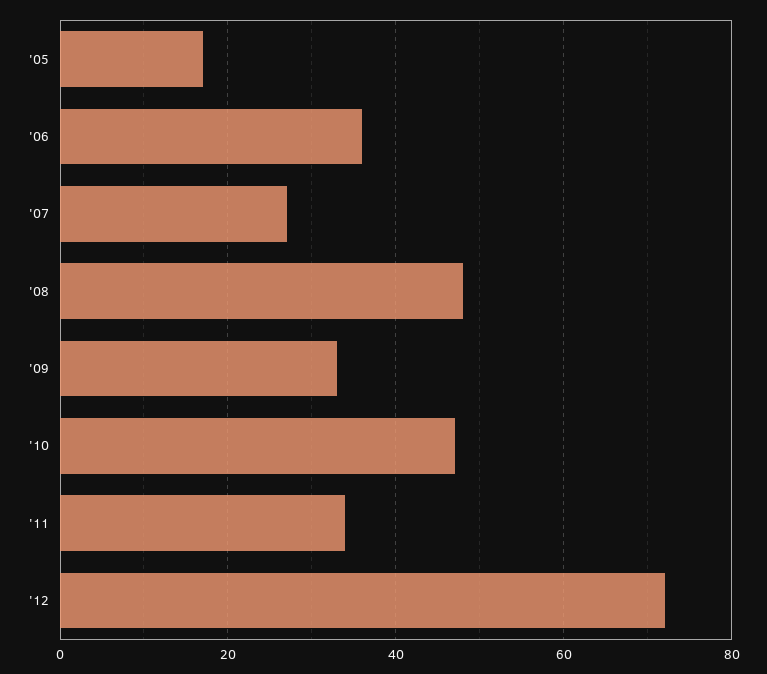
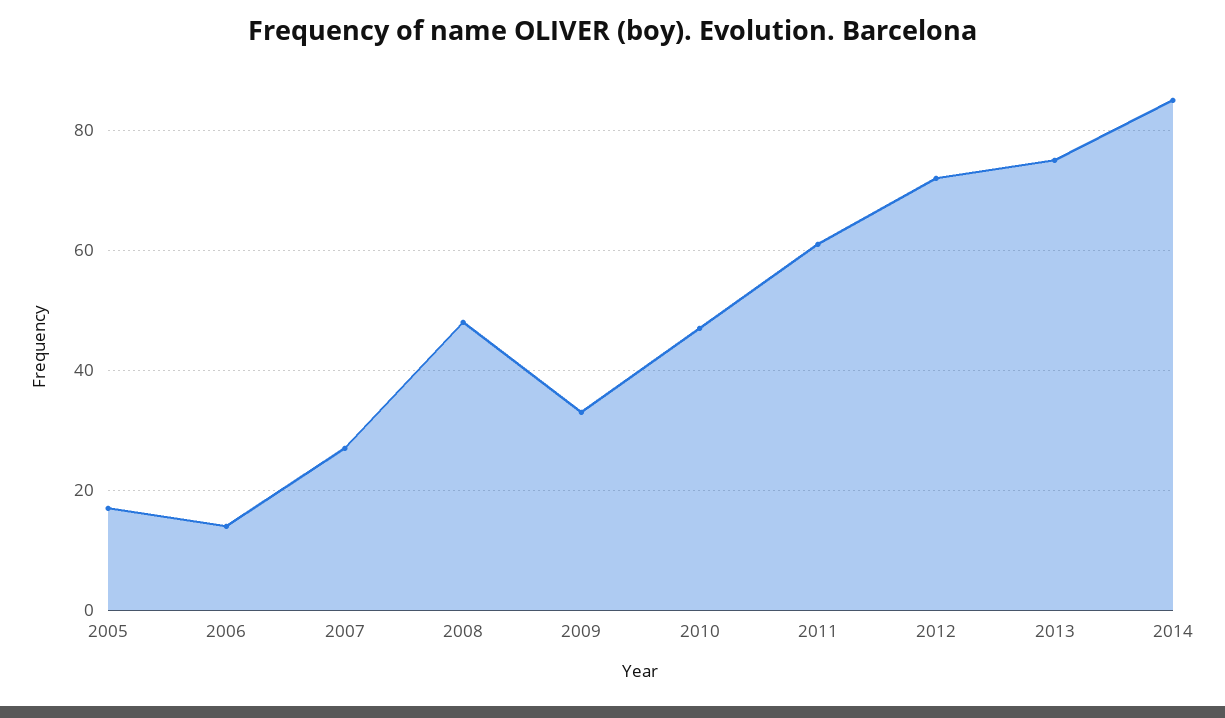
'06: 35 -> 15
'11: 35 -> 60
2013: none -> 75
2014: none -> 85

